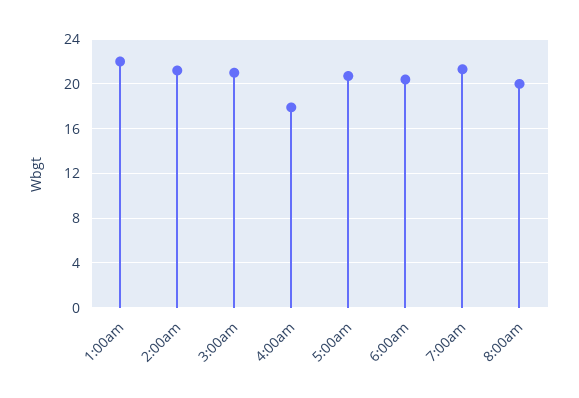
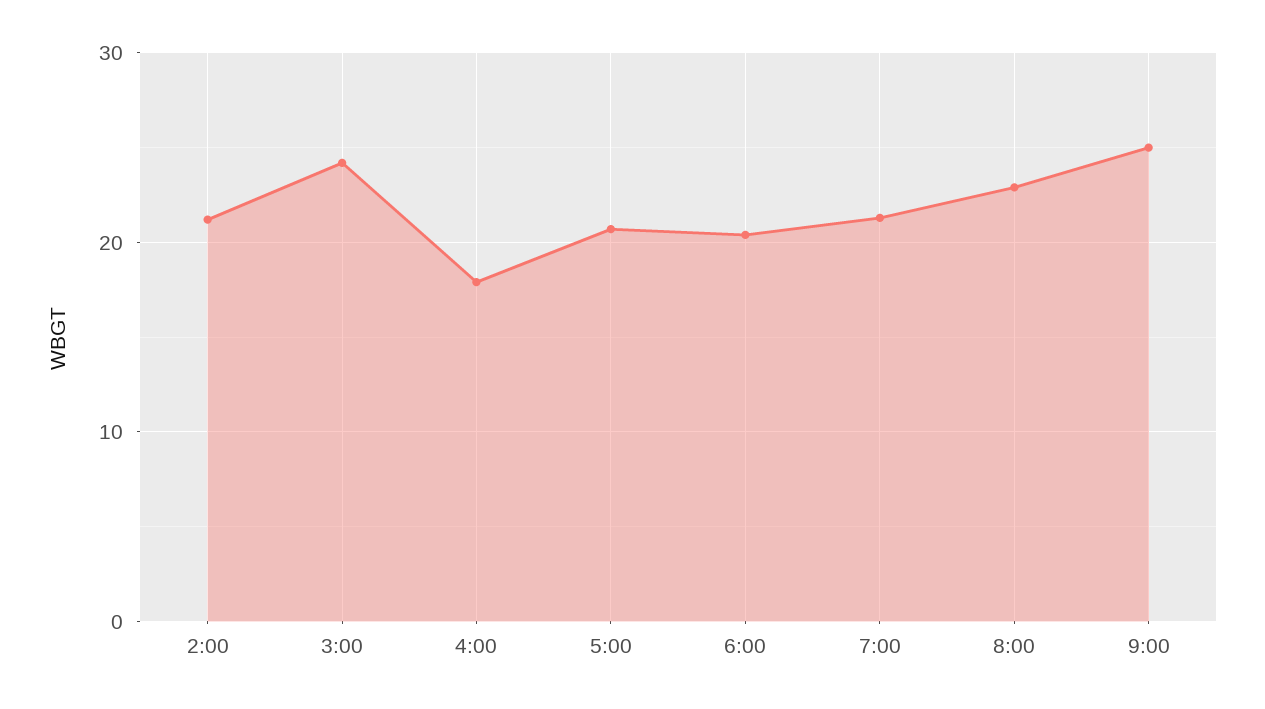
1:00am: 22 -> none
3:00am: 21 -> 24
8:00am: 20 -> 23
9:00: none -> 25

